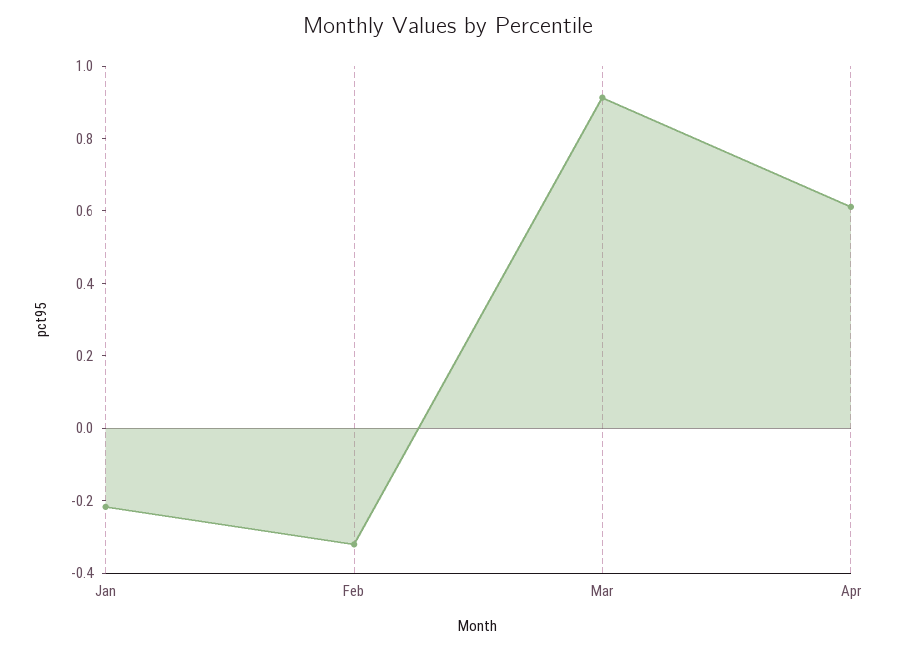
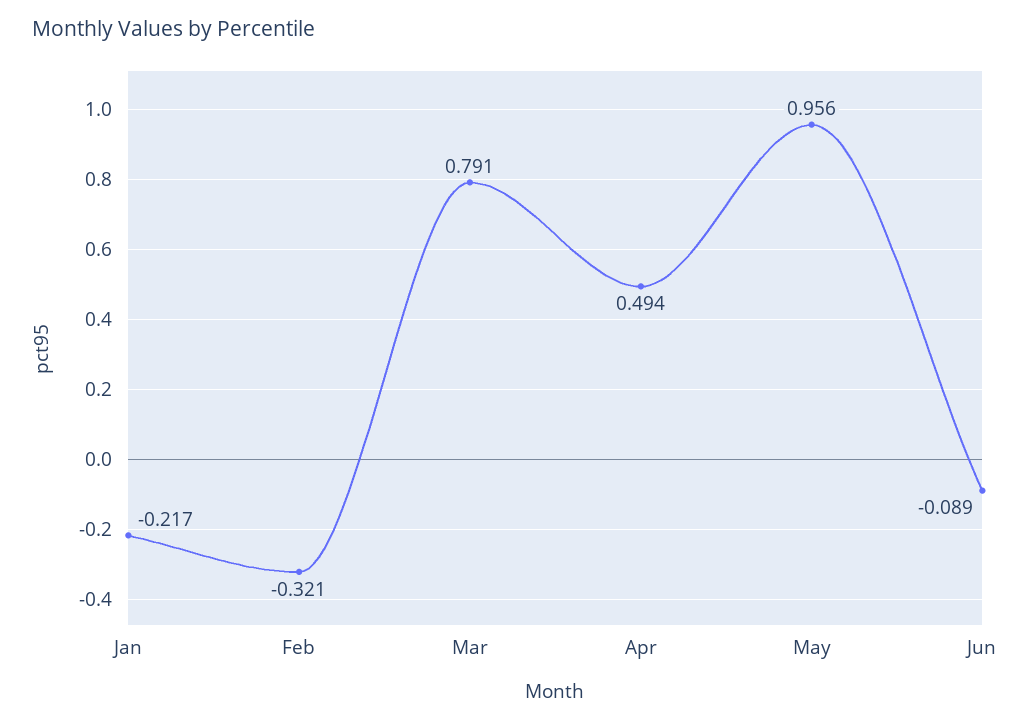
Mar: 0.9 -> 0.791
Apr: 0.6 -> 0.494
May: none -> 0.956
Jun: none -> -0.089

